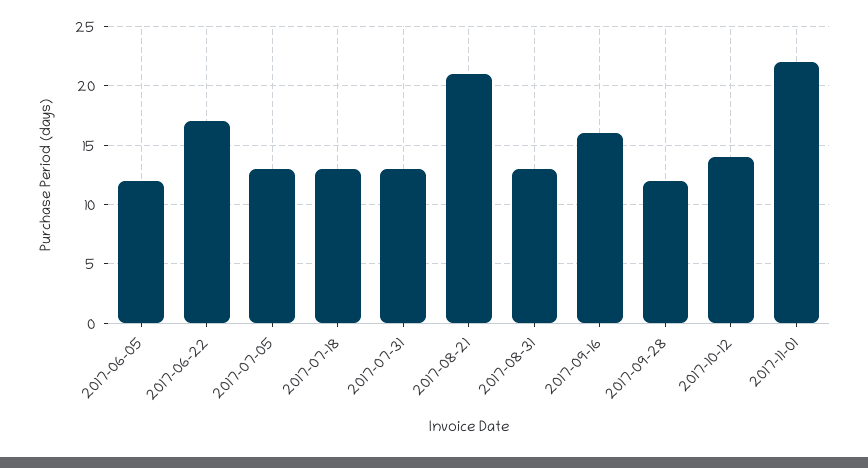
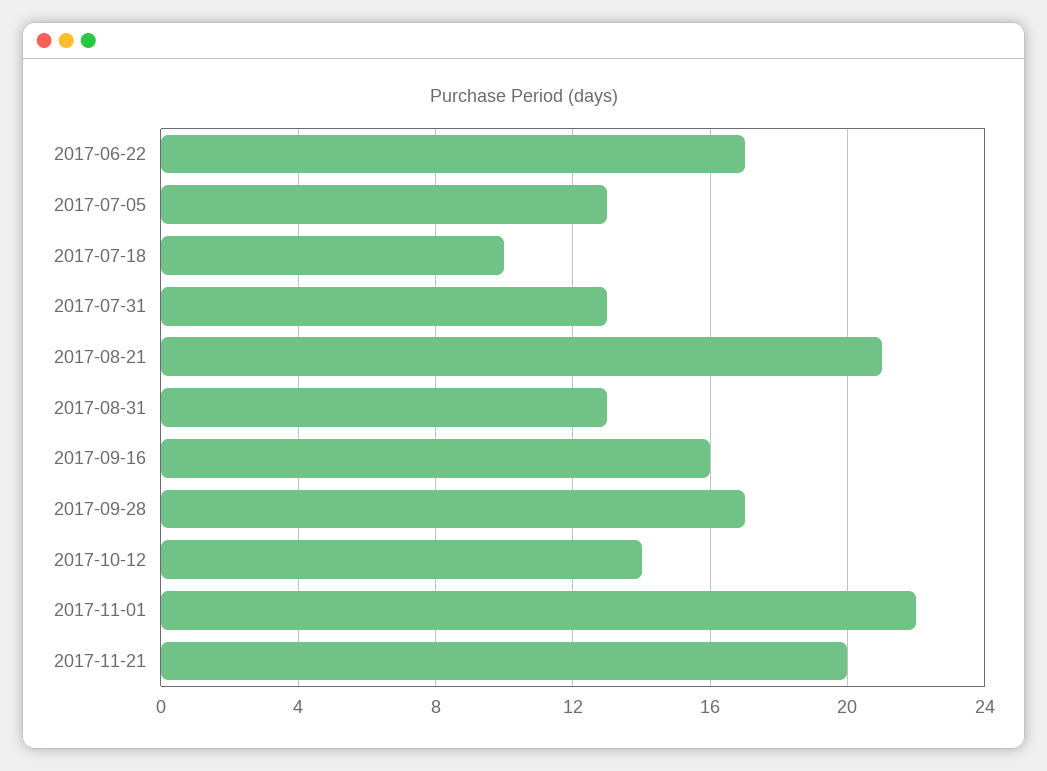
2017-06-05: 12 -> none
2017-07-18: 13 -> 10
2017-09-28: 12 -> 17
2017-11-21: none -> 20

